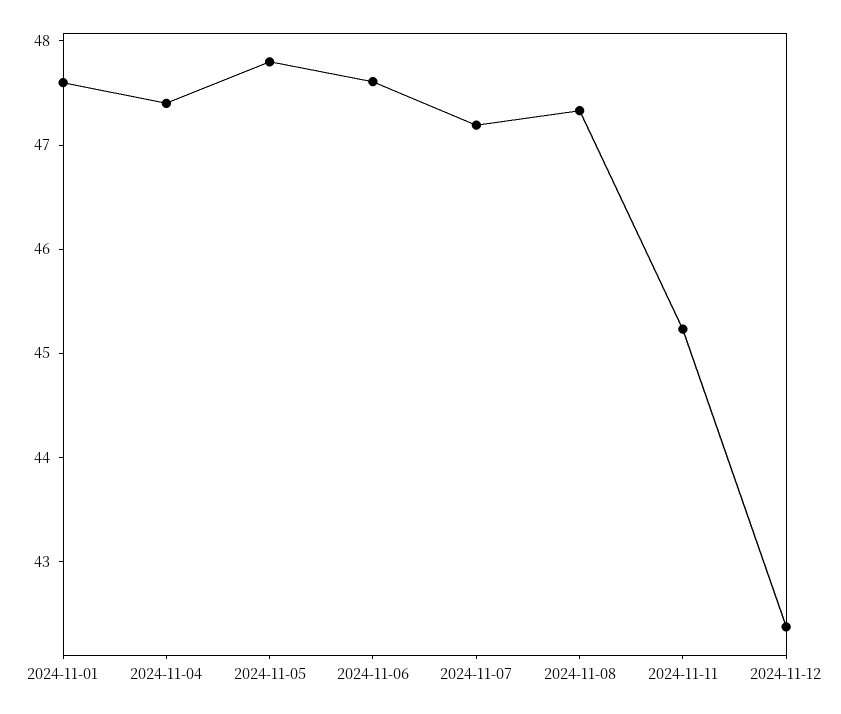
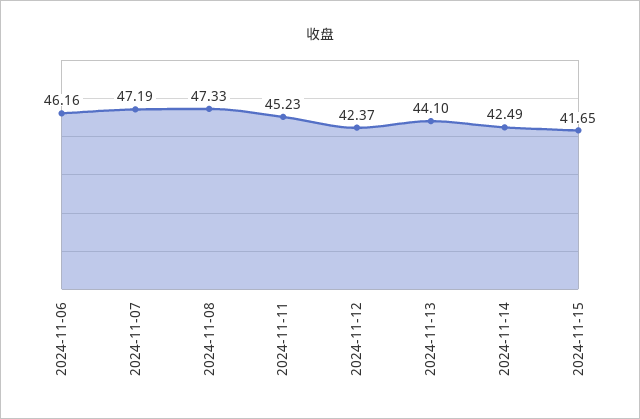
2024-11-01: 47.6 -> none
2024-11-04: 47.4 -> none
2024-11-05: 47.8 -> none
2024-11-06: 47.6 -> 46.16
2024-11-13: none -> 44.1
2024-11-14: none -> 42.49
2024-11-15: none -> 41.65

